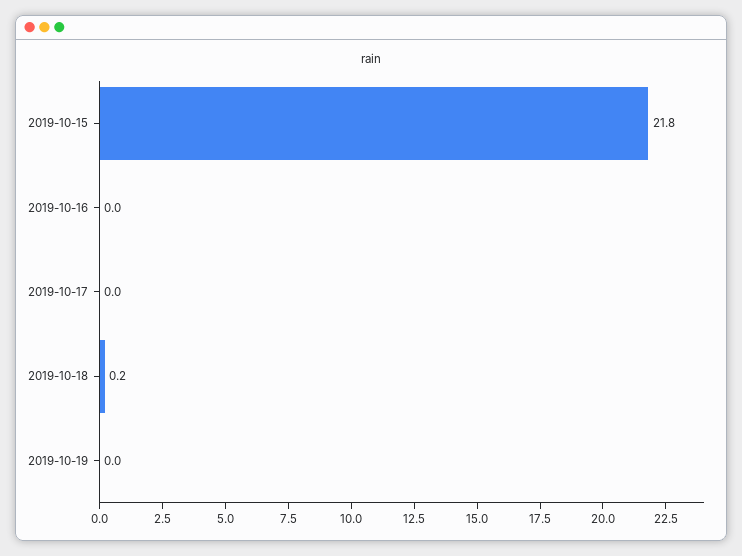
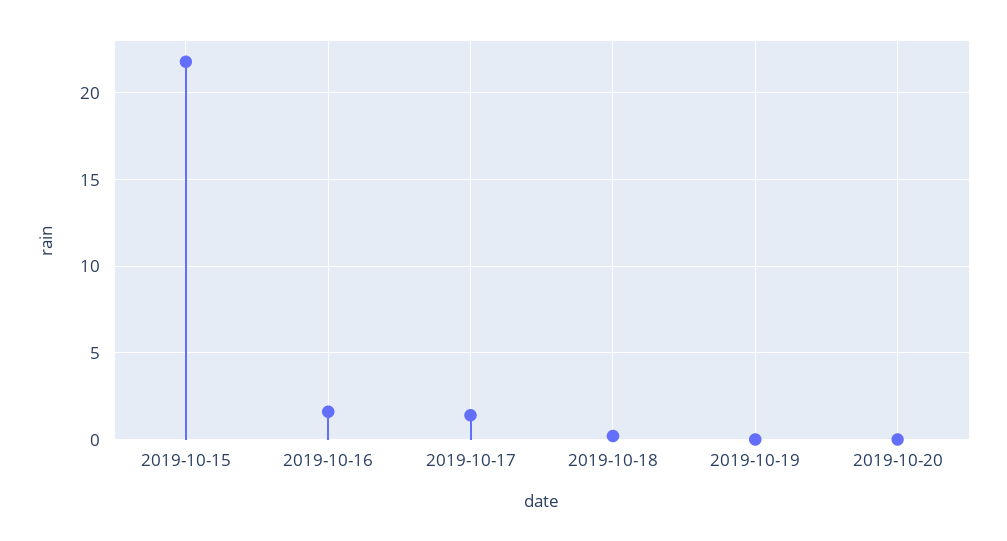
2019-10-16: 0 -> 1.5
2019-10-17: 0 -> 1.5
2019-10-20: none -> 0

